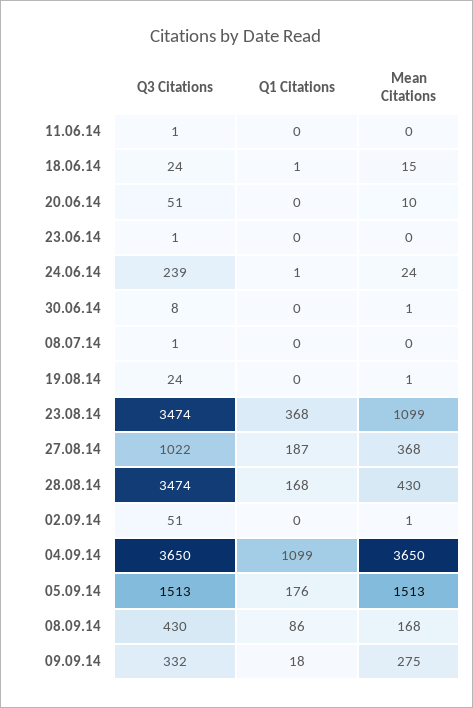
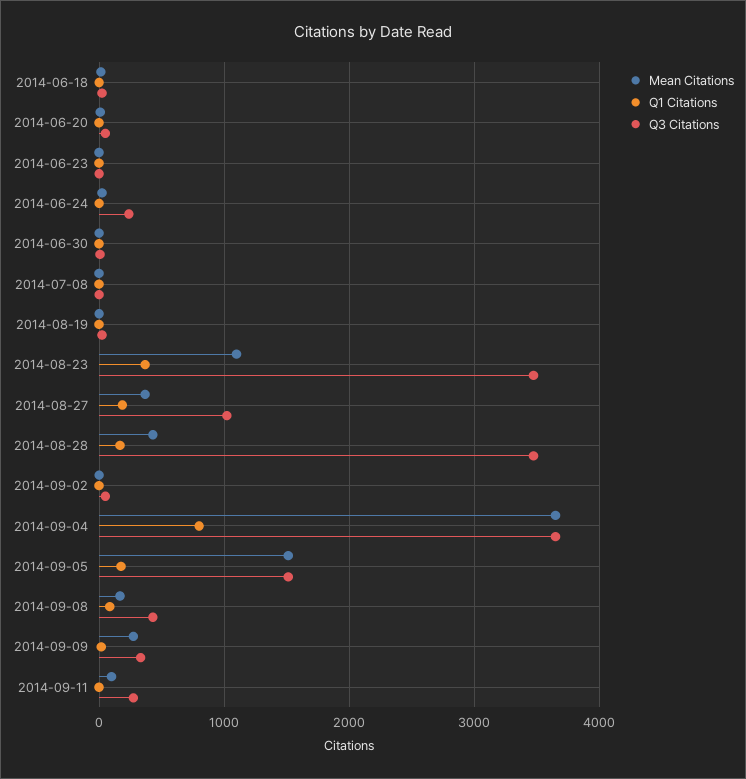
Q3 Citations, 11.06.14: 1 -> none
Q1 Citations, 11.06.14: 0 -> none
Mean Citations, 11.06.14: 0 -> none
Q1 Citations, 04.09.14: 1099 -> 800
Mean Citations, 2014-09-11: none -> 100
Q1 Citations, 2014-09-11: none -> 0
Q3 Citations, 2014-09-11: none -> 300

